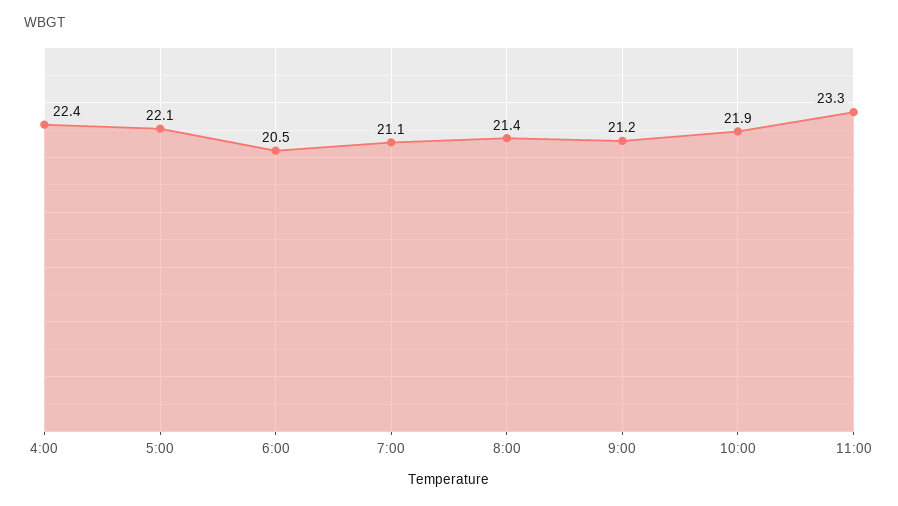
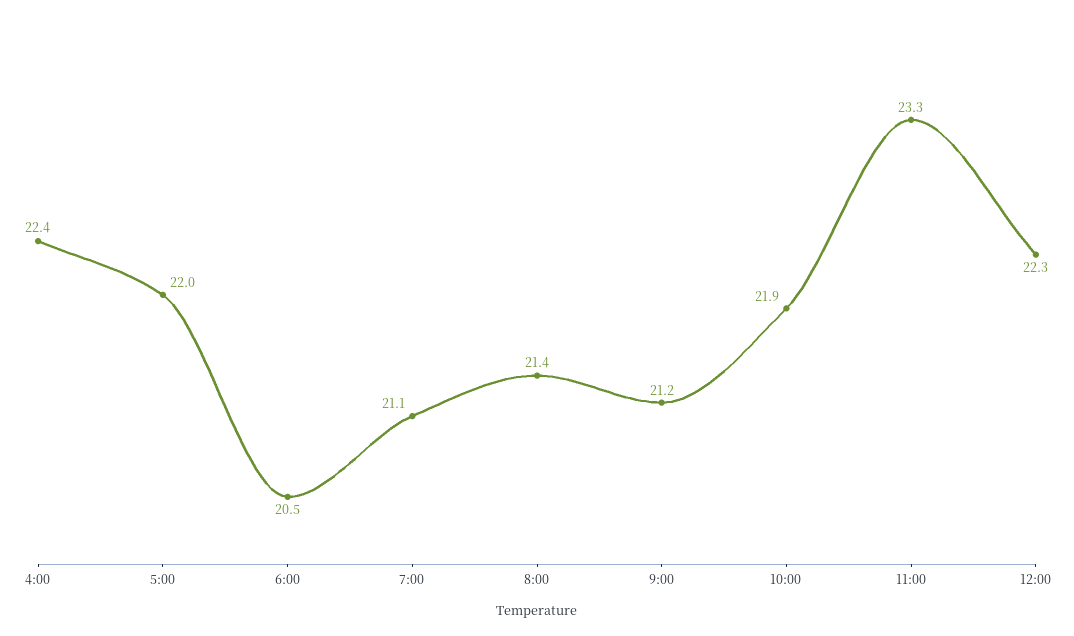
5:00: 22.1 -> 22
12:00: none -> 22.3

